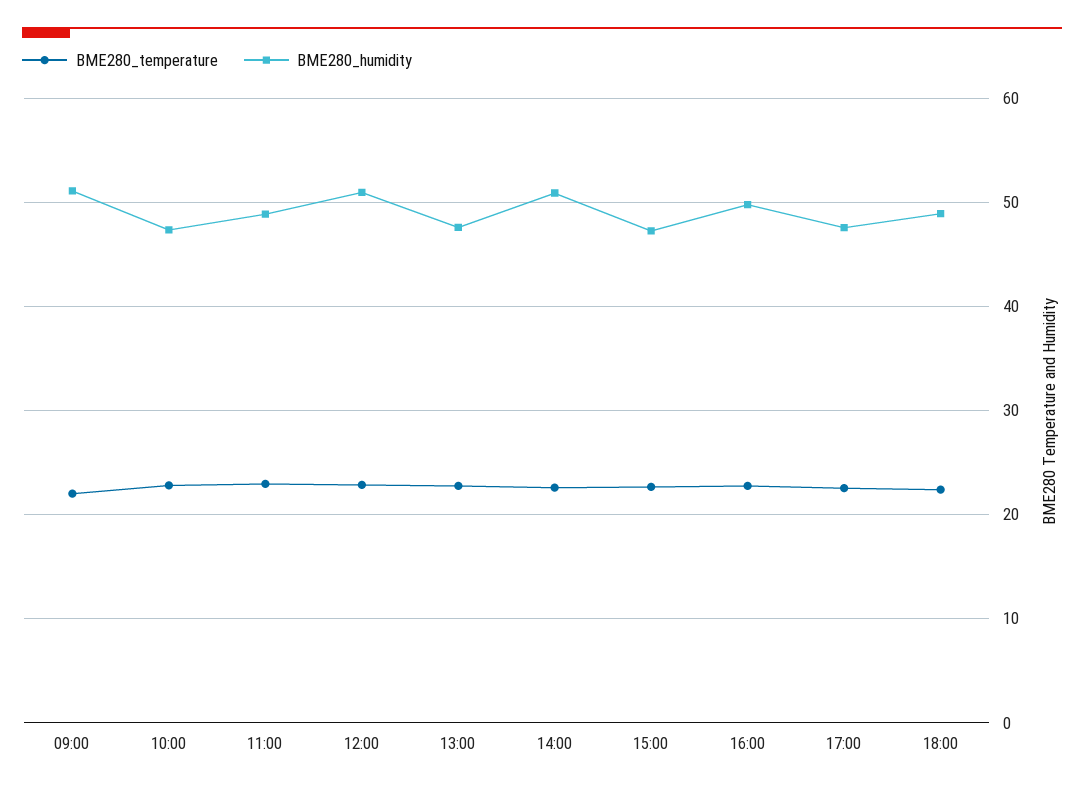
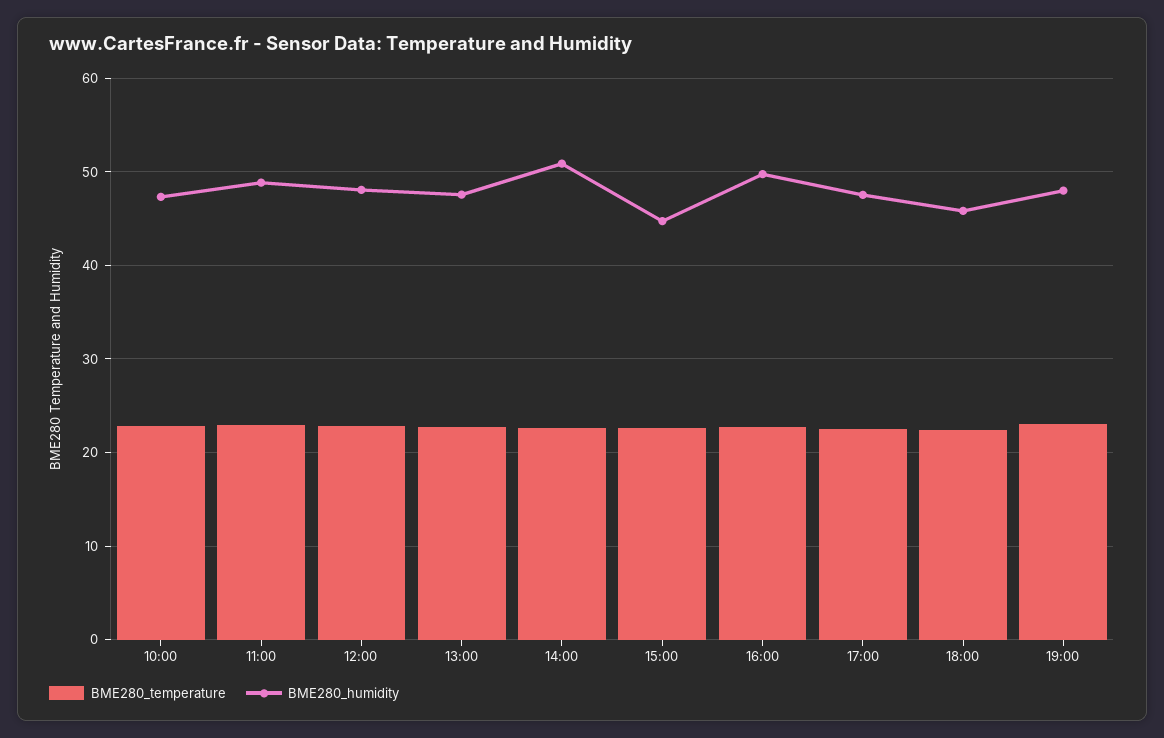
BME280_temperature, 09:00: 22 -> none
BME280_humidity, 09:00: 51 -> none
BME280_humidity, 12:00: 51 -> 48
BME280_humidity, 15:00: 47 -> 45
BME280_humidity, 18:00: 49 -> 46
BME280_temperature, 19:00: none -> 23
BME280_humidity, 19:00: none -> 48

